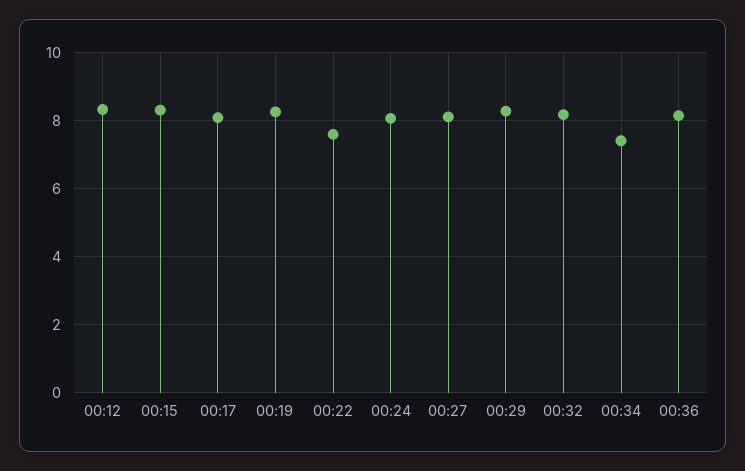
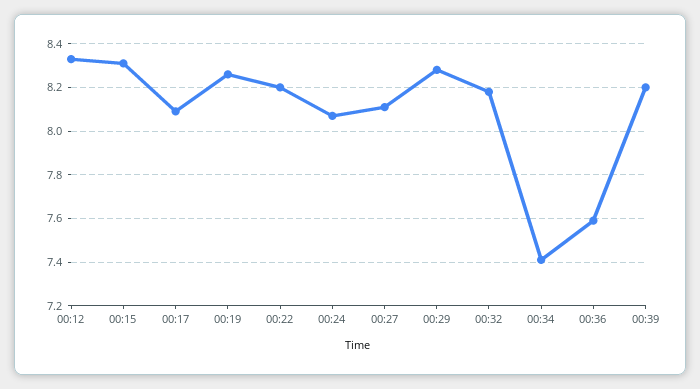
00:22: 7.6 -> 8.2
00:36: 8.2 -> 7.6
00:39: none -> 8.2

